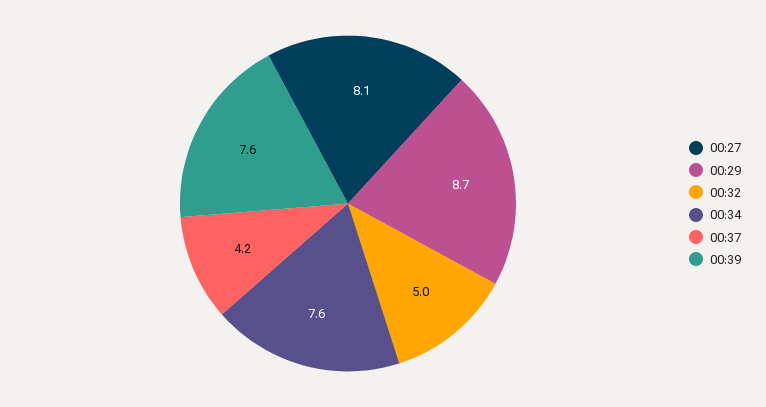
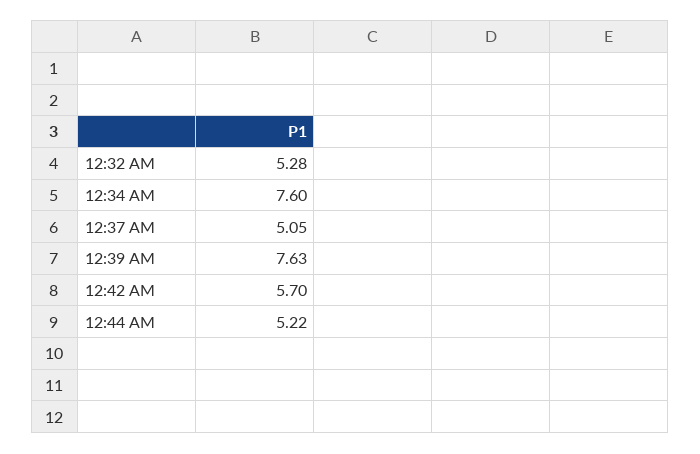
00:27: 8.1 -> none
00:29: 8.7 -> none
00:32: 5 -> 5.28
00:37: 4.2 -> 5.05
12:42 AM: none -> 5.7
12:44 AM: none -> 5.22

